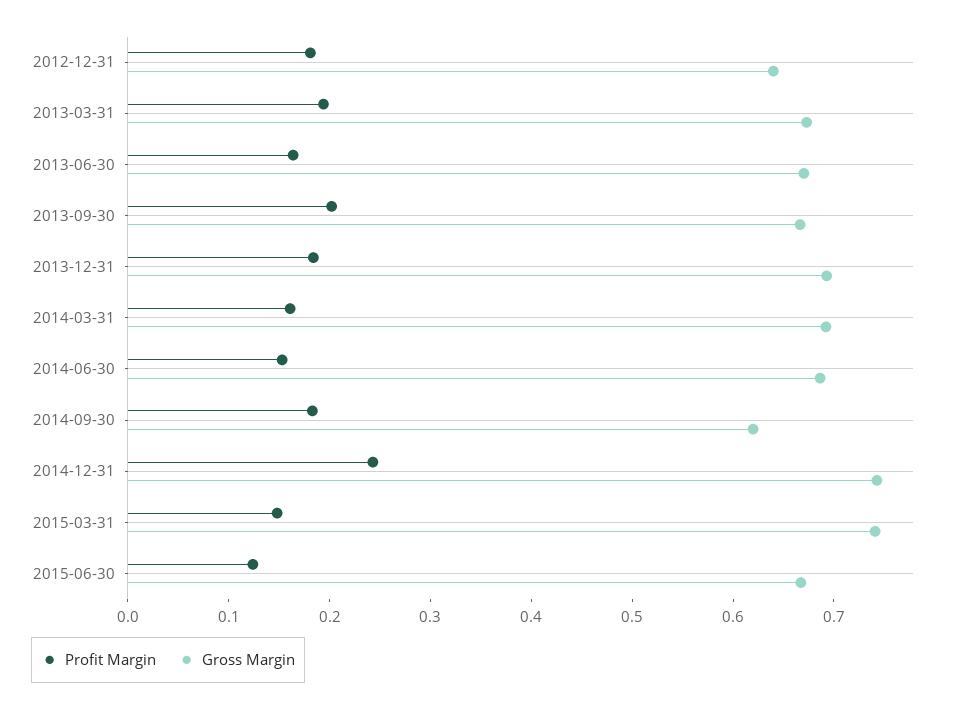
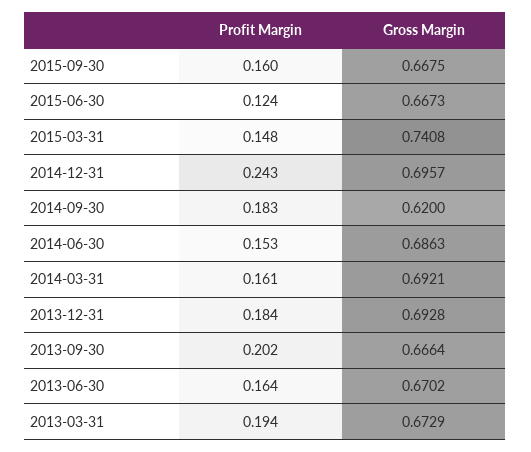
Profit Margin, 2012-12-31: 0.18 -> none
Gross Margin, 2012-12-31: 0.64 -> none
Gross Margin, 2014-12-31: 0.74 -> 0.6957
Profit Margin, 2015-09-30: none -> 0.16
Gross Margin, 2015-09-30: none -> 0.6675

